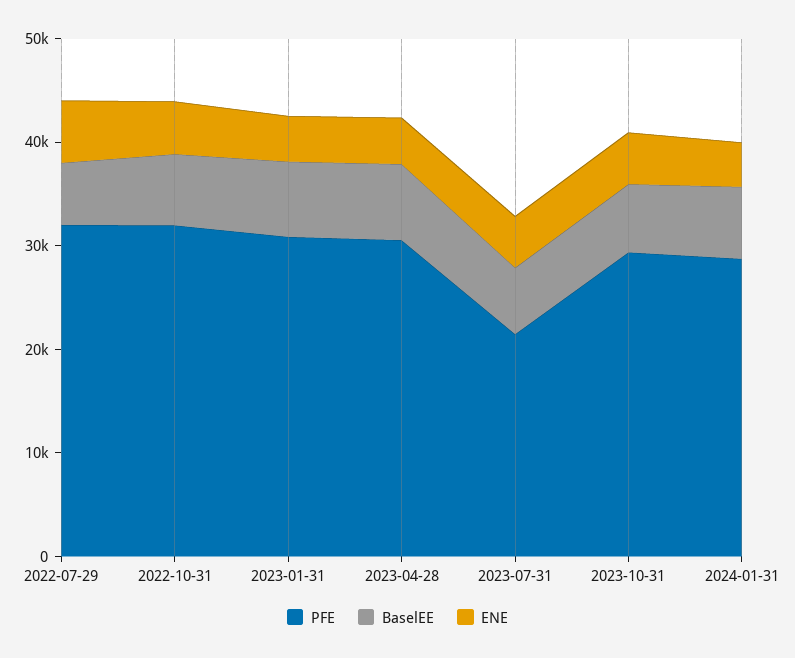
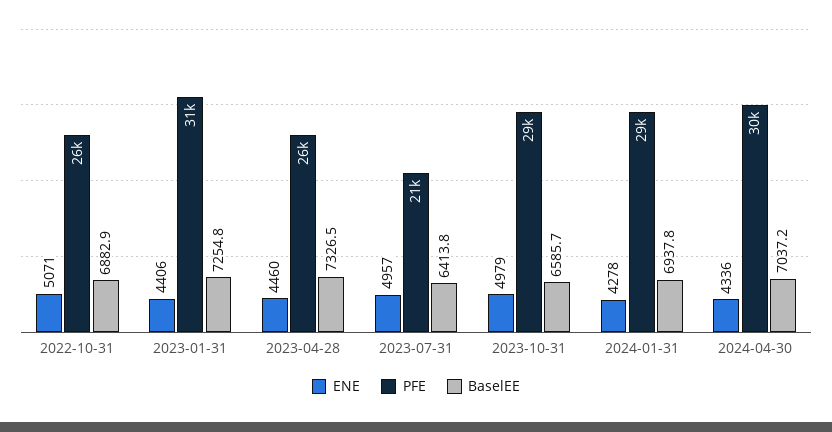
PFE, 2022-07-29: 32000 -> none
BaselEE, 2022-07-29: 6000 -> none
ENE, 2022-07-29: 6000 -> none
PFE, 2022-10-31: 32000 -> 26000
PFE, 2023-04-28: 30000 -> 26000
ENE, 2024-04-30: none -> 4336
PFE, 2024-04-30: none -> 30000
BaselEE, 2024-04-30: none -> 7037.2

